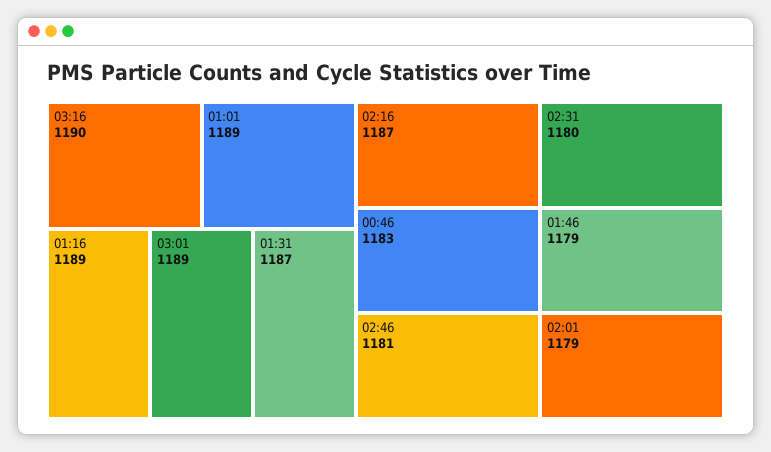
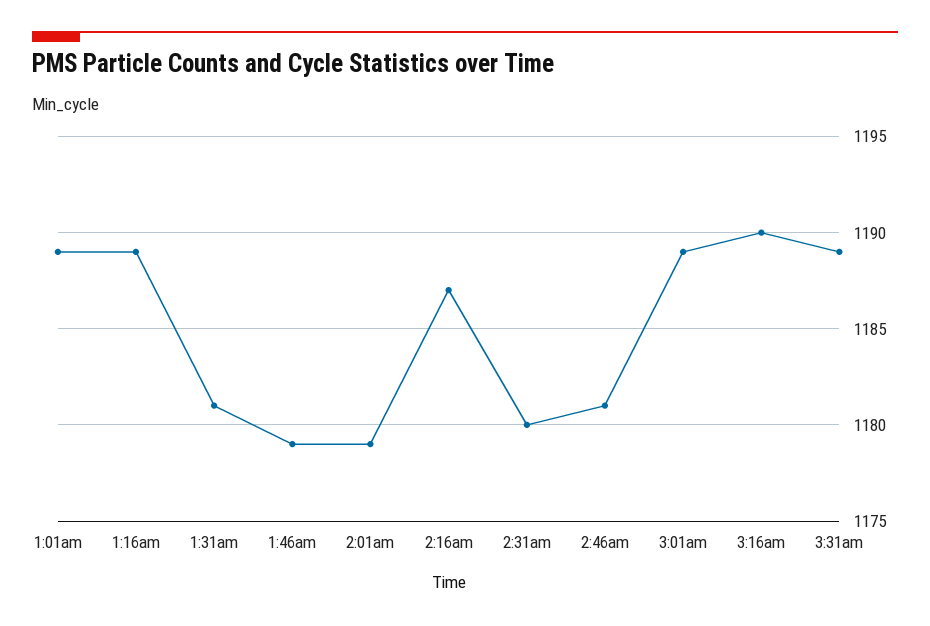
01:31: 1187 -> 1181
00:46: 1183 -> none
3:31am: none -> 1189

